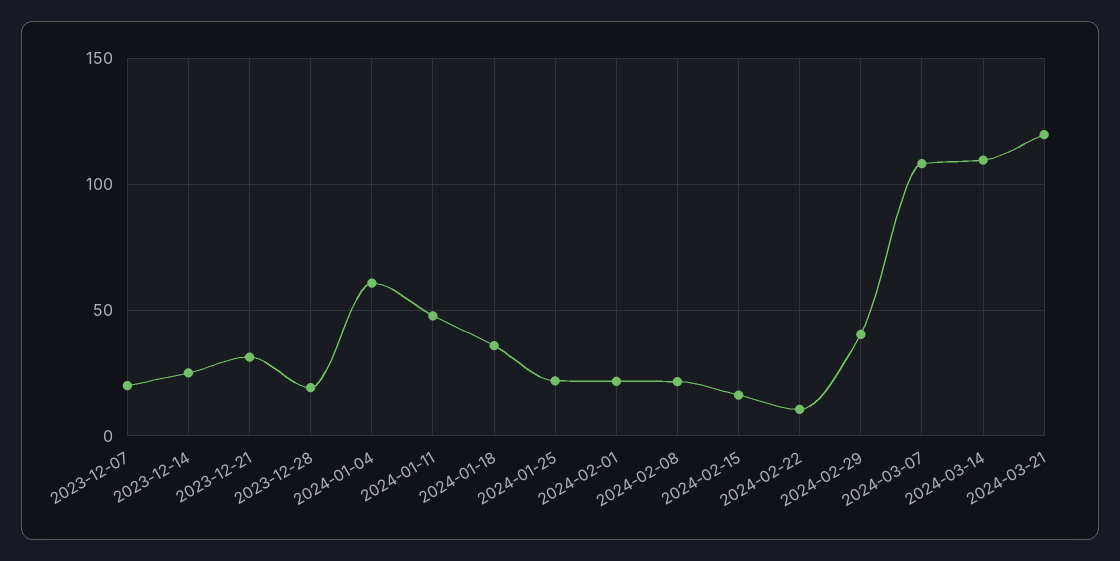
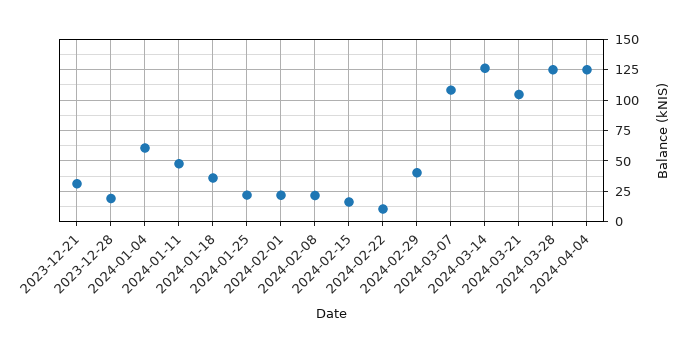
2023-12-07: 20 -> none
2023-12-14: 25 -> none
2024-03-14: 110 -> 125
2024-03-21: 120 -> 105
2024-03-28: none -> 125
2024-04-04: none -> 125

